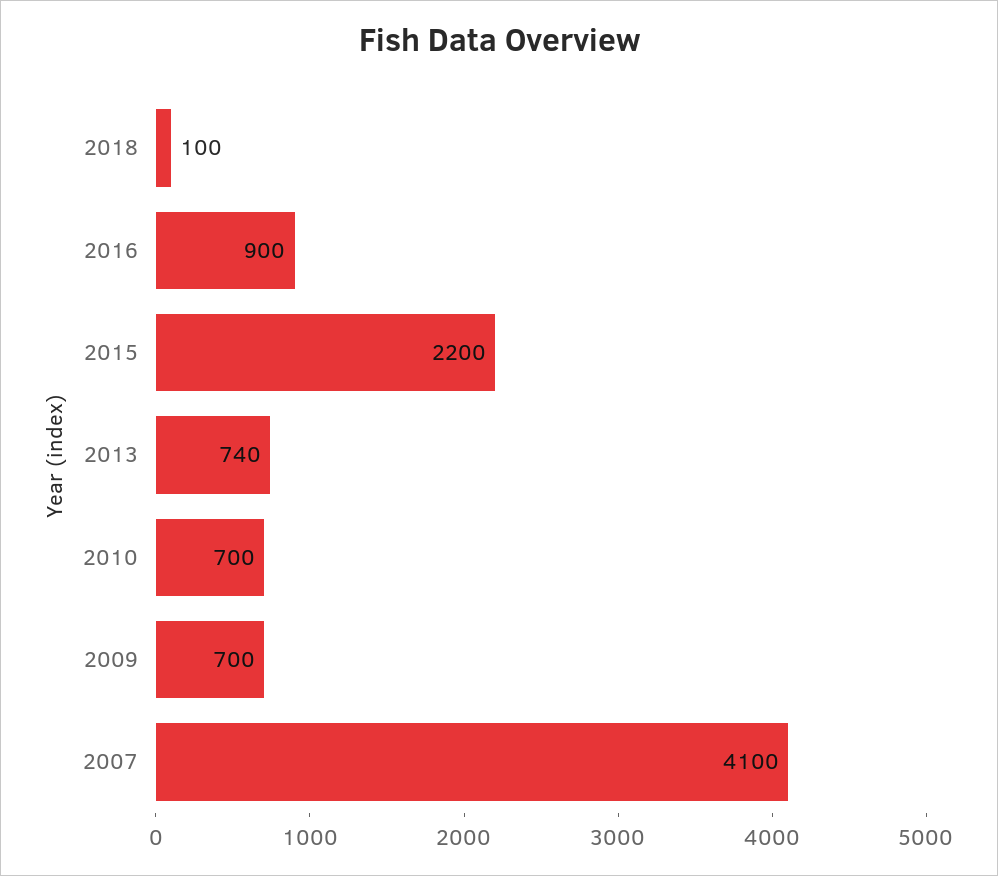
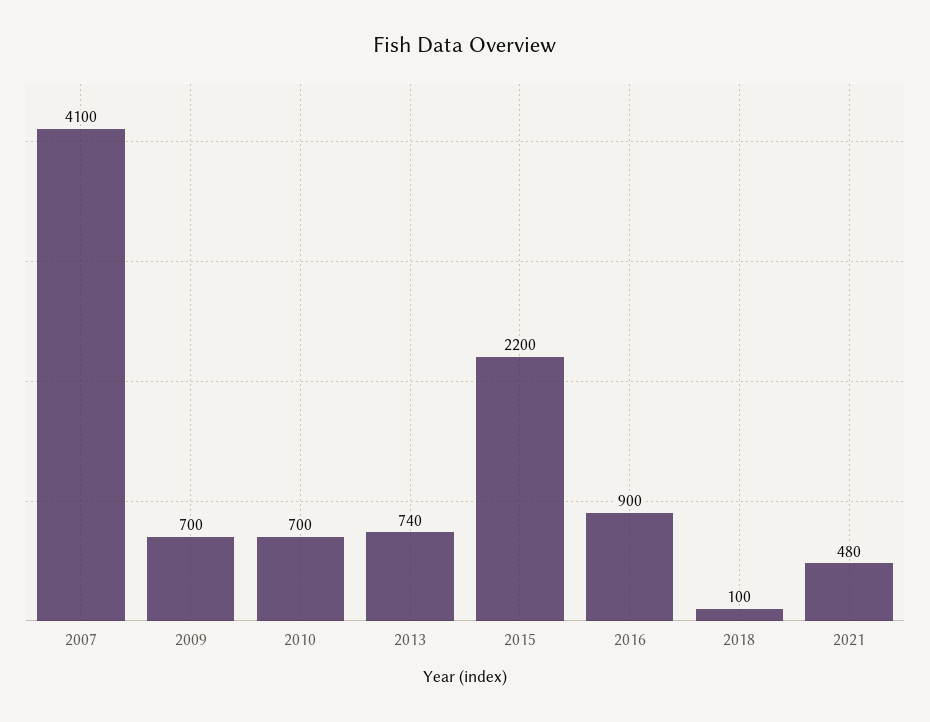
2021: none -> 480

